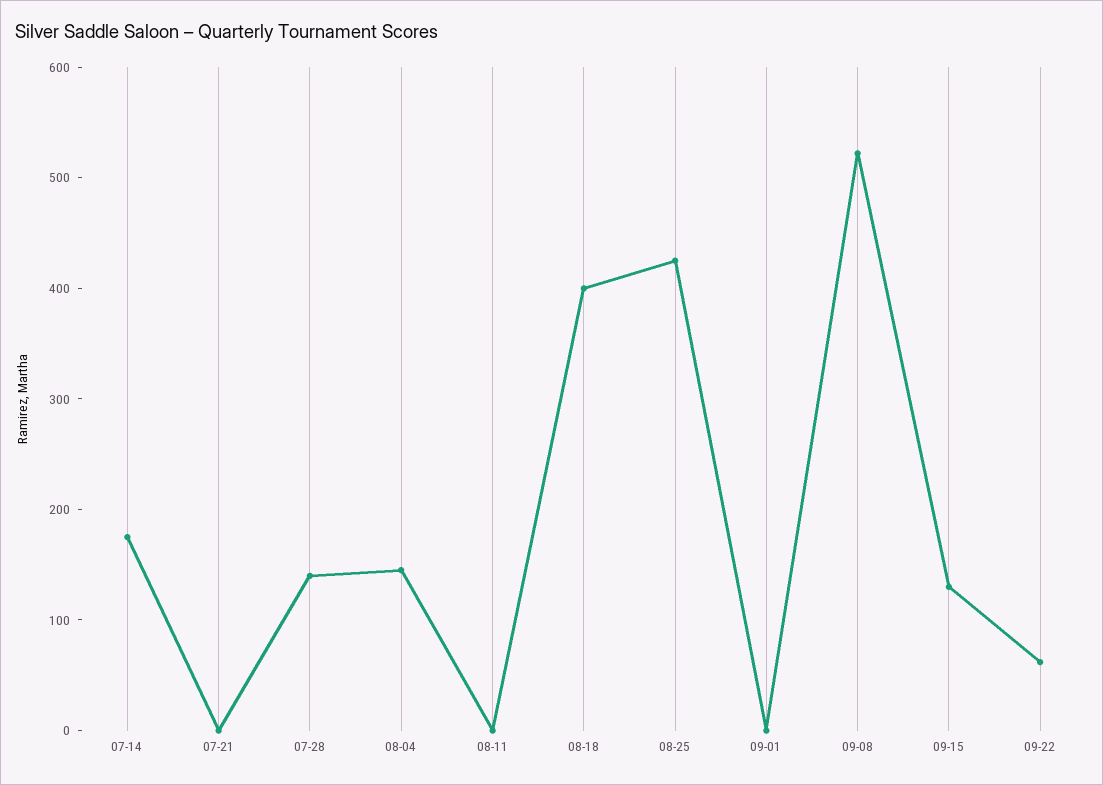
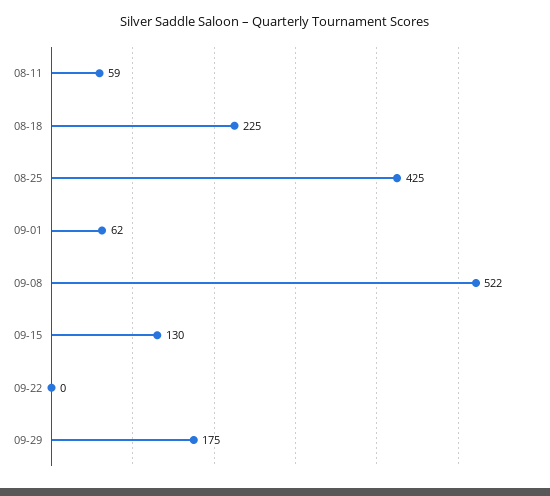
07-14: 180 -> none
07-21: 0 -> none
07-28: 140 -> none
08-04: 140 -> none
08-11: 0 -> 59
08-18: 400 -> 225
09-01: 0 -> 62
09-22: 60 -> 0
09-29: none -> 175

